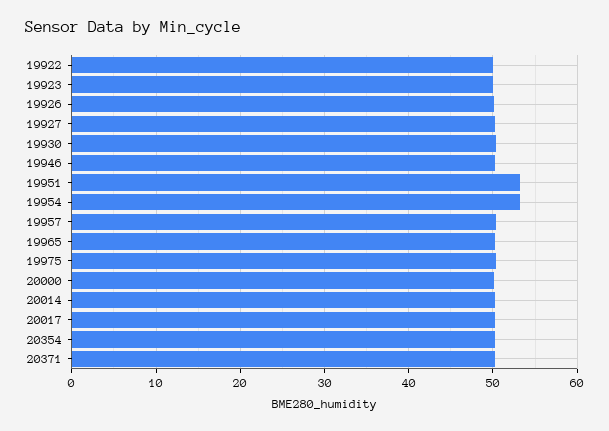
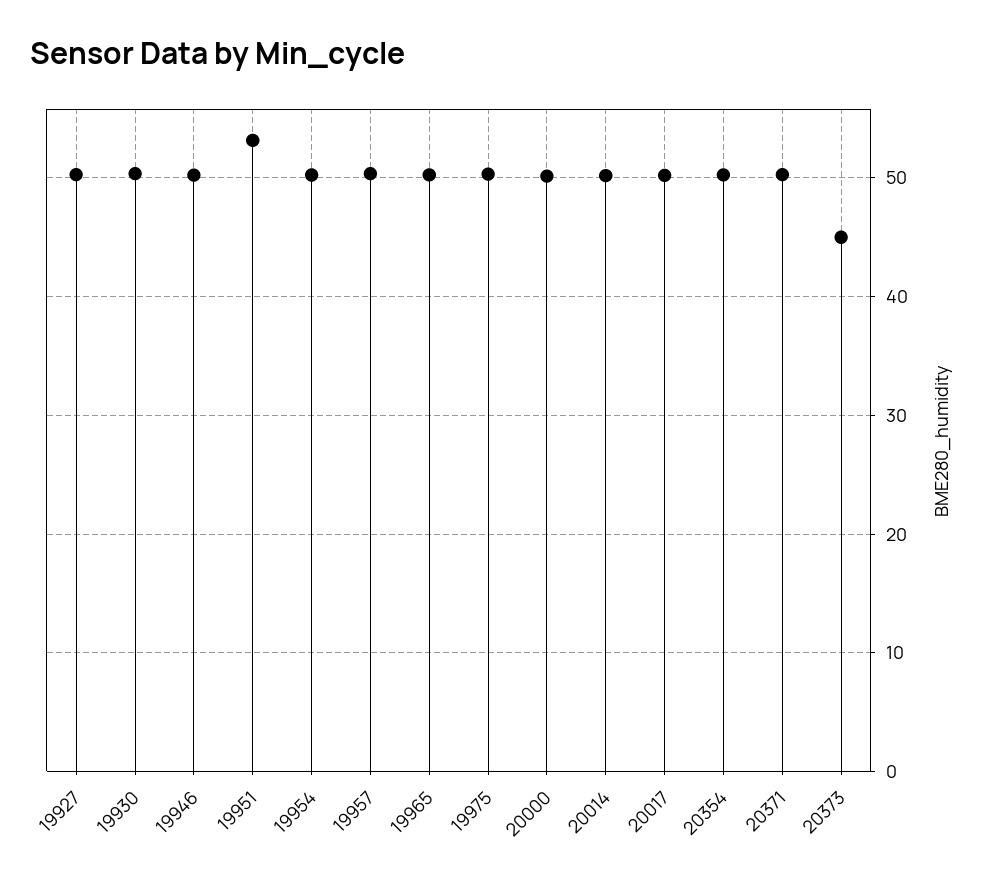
19922: 50 -> none
19923: 50 -> none
19926: 50 -> none
19954: 53 -> 50
20373: none -> 45

